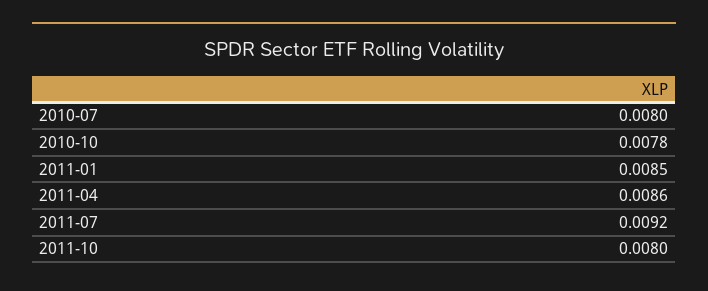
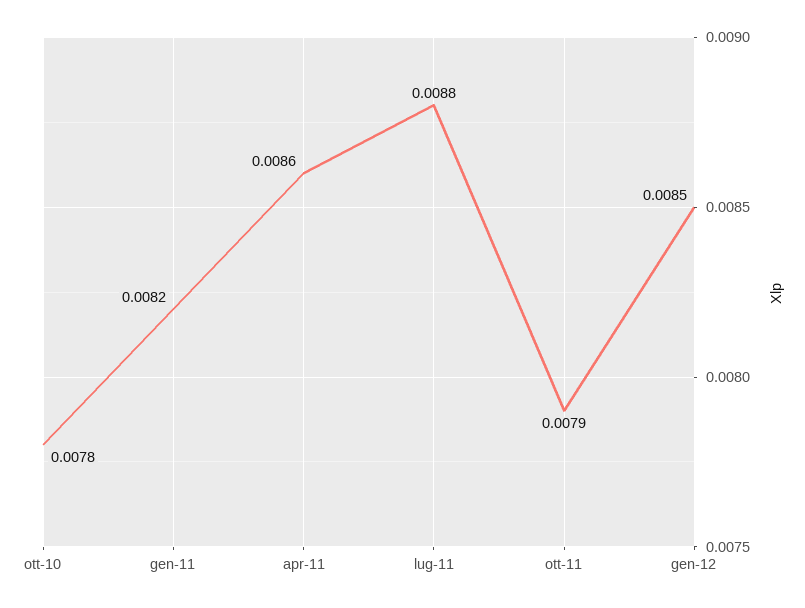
2010-07: 0.008 -> none
2011-01: 0.0085 -> 0.0082
2011-07: 0.0092 -> 0.0088
2011-10: 0.008 -> 0.0079
gen-12: none -> 0.0085

